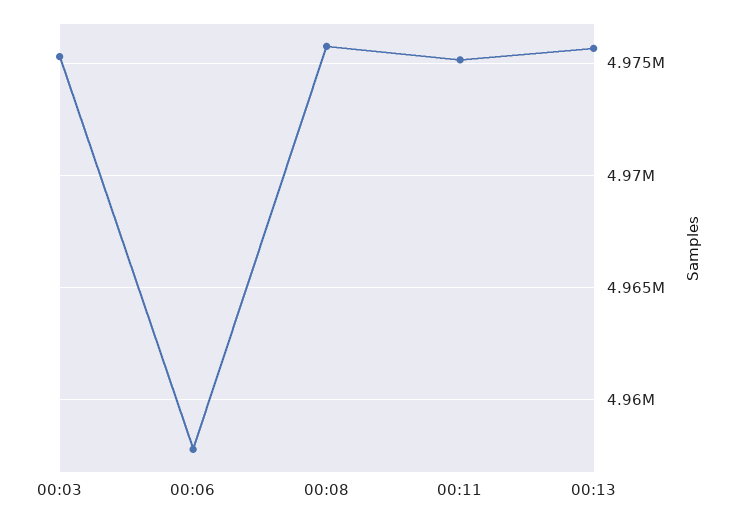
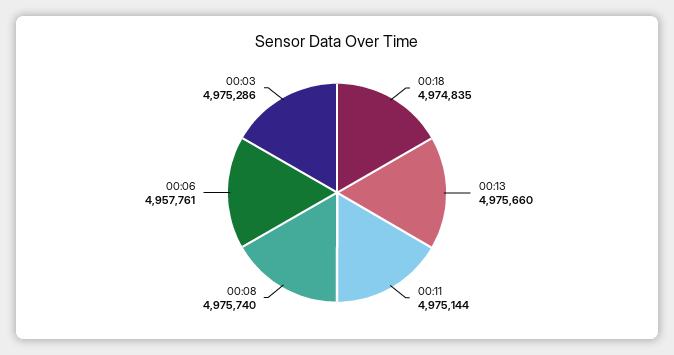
00:18: none -> 4974835

